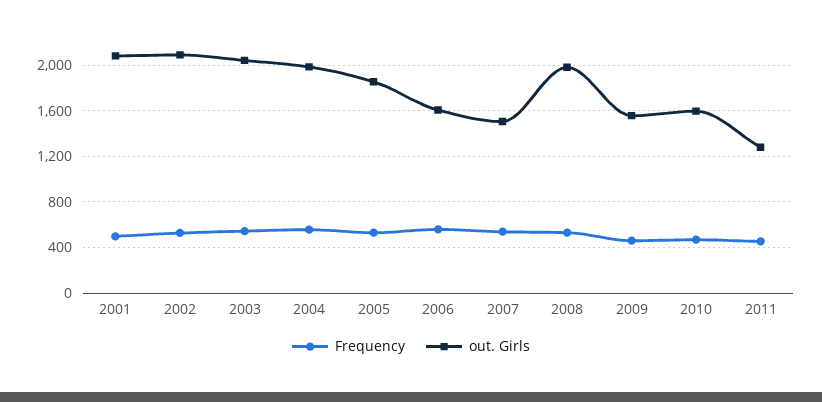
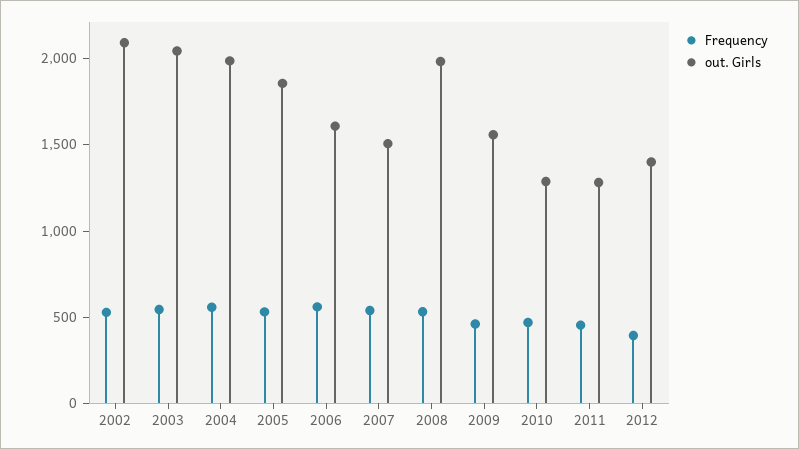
Frequency, 2001: 500 -> none
out. Girls, 2001: 2100 -> none
out. Girls, 2010: 1600 -> 1300
Frequency, 2012: none -> 400
out. Girls, 2012: none -> 1400

